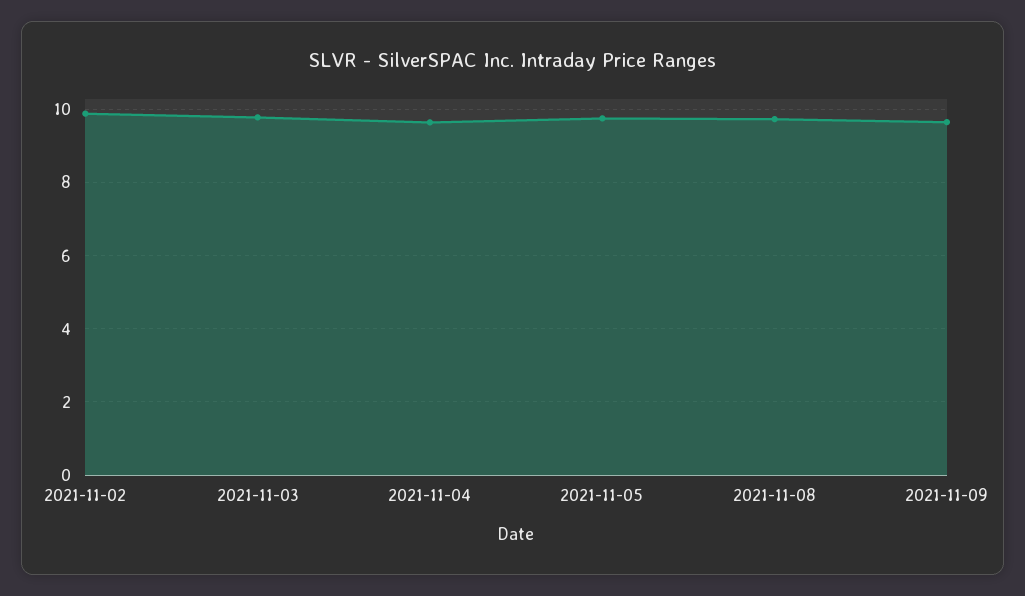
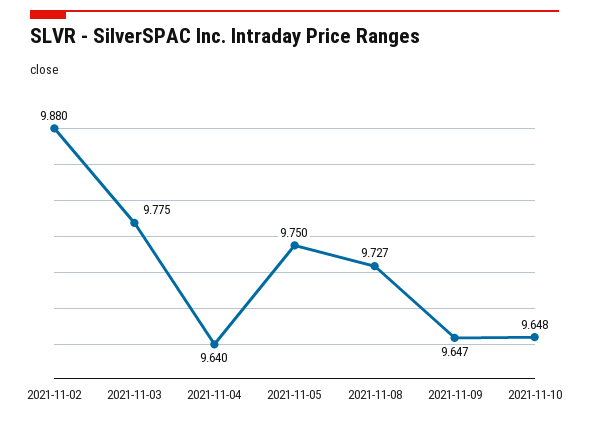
2021-11-10: none -> 9.648

